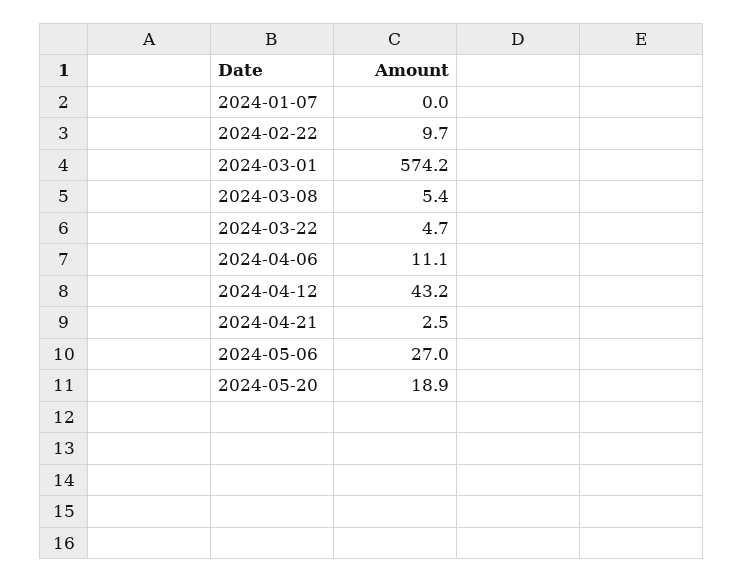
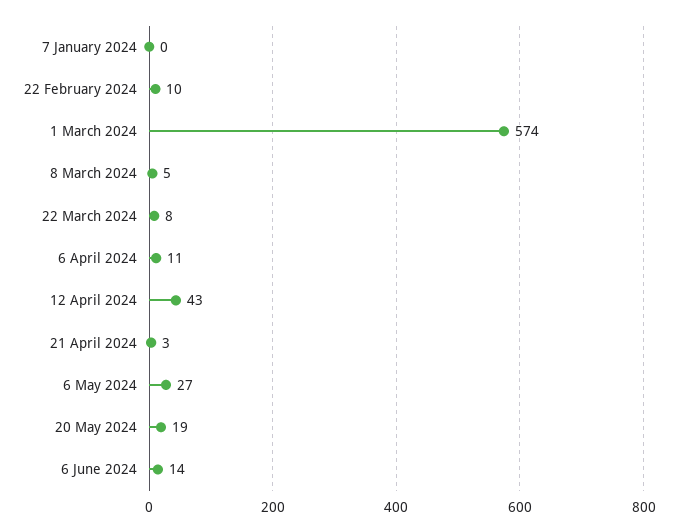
2024-03-22: 4.7 -> 8
6 June 2024: none -> 14

